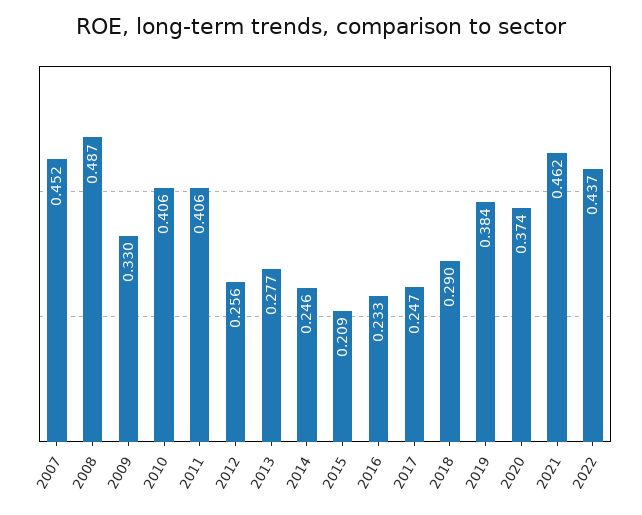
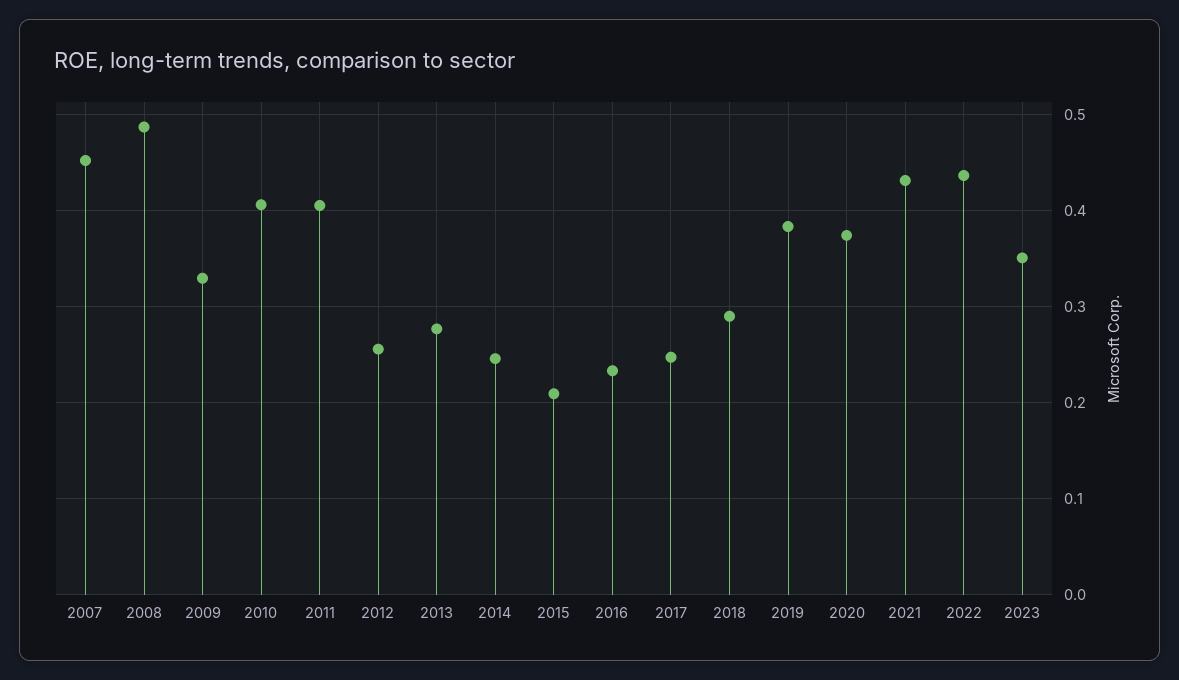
2021: 0.462 -> 0.43
2023: none -> 0.35

